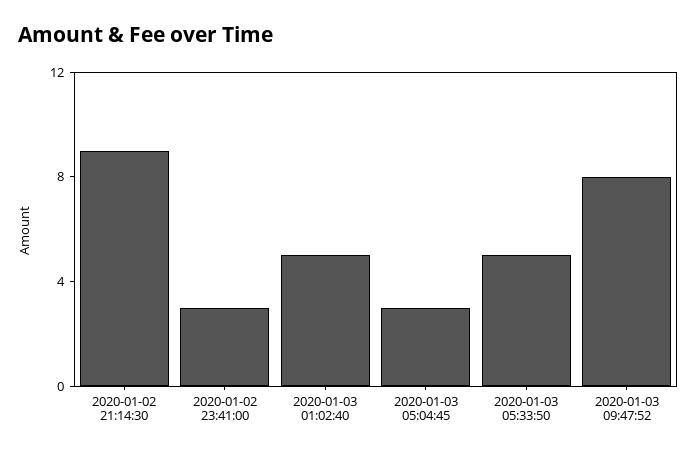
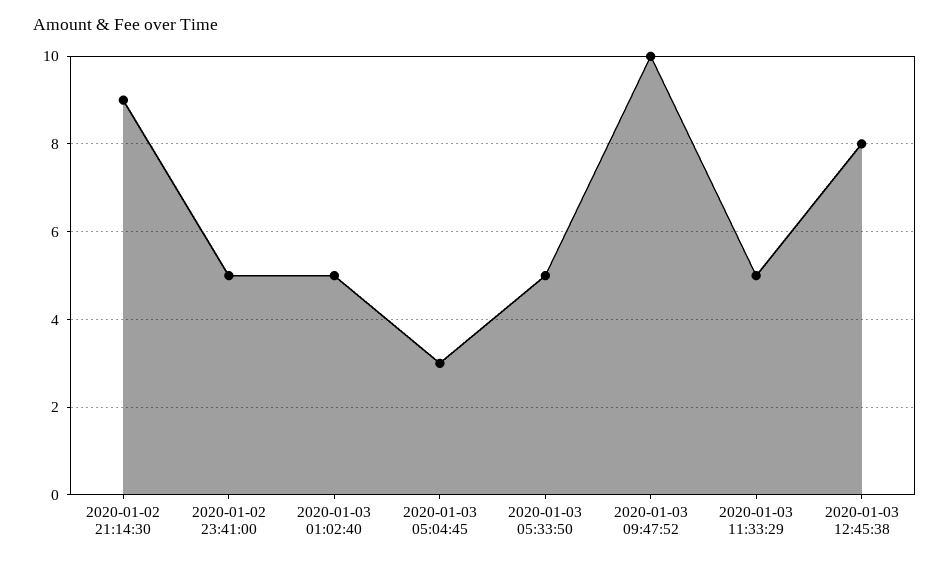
2020-01-02 23:41:00: 3 -> 5
2020-01-03 09:47:52: 8 -> 10
2020-01-03 11:33:29: none -> 5
2020-01-03 12:45:38: none -> 8

